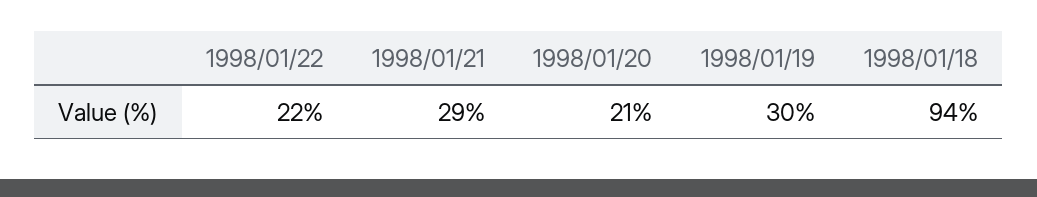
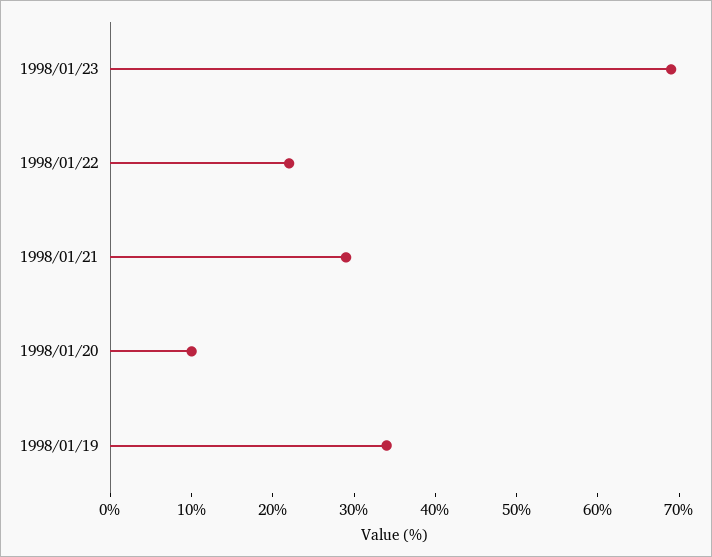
1998/01/20: 21 -> 10
1998/01/19: 30 -> 34
1998/01/18: 94 -> none
1998/01/23: none -> 69

